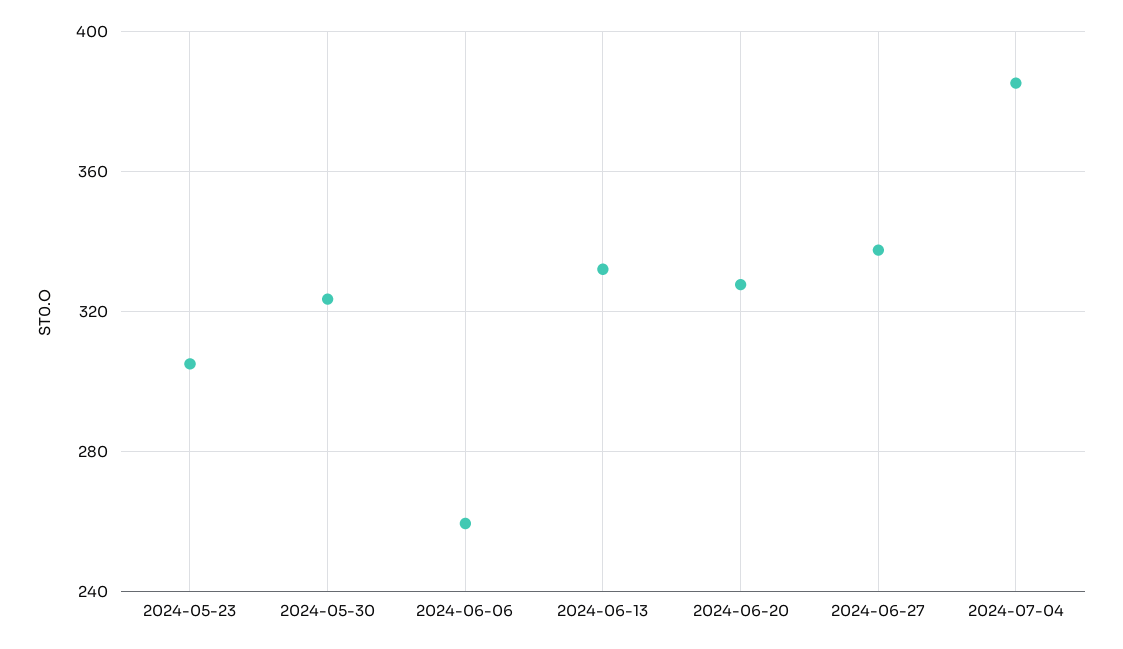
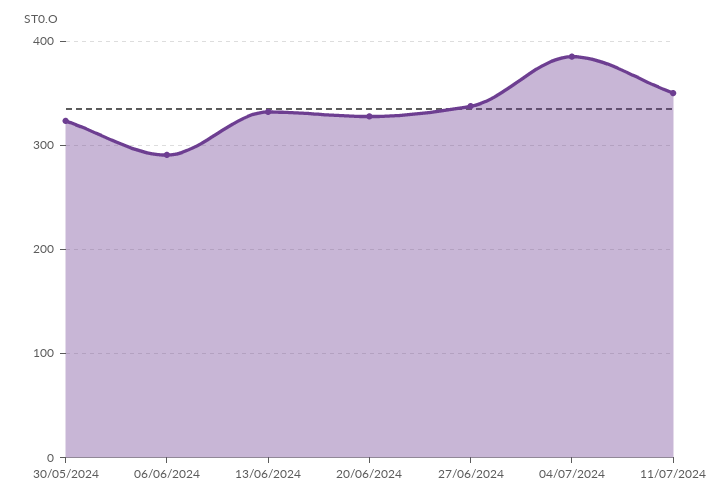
2024-05-23: 305 -> none
2024-06-06: 260 -> 290
11/07/2024: none -> 350

